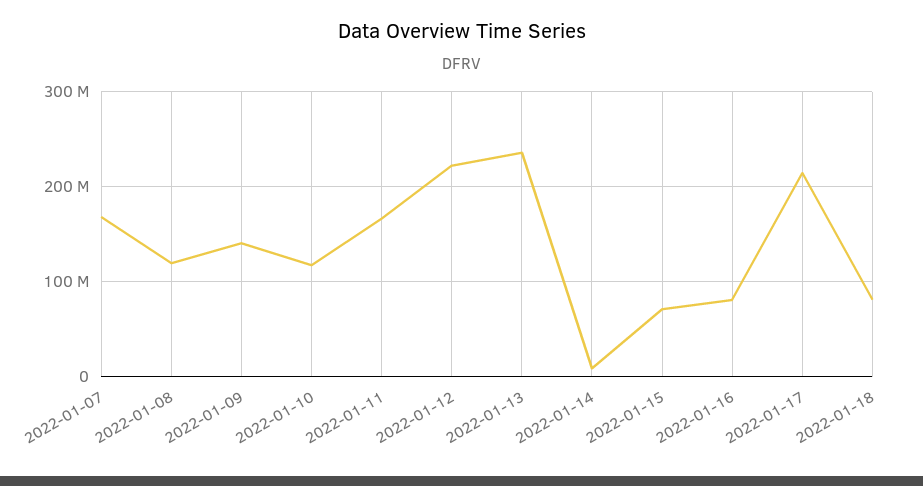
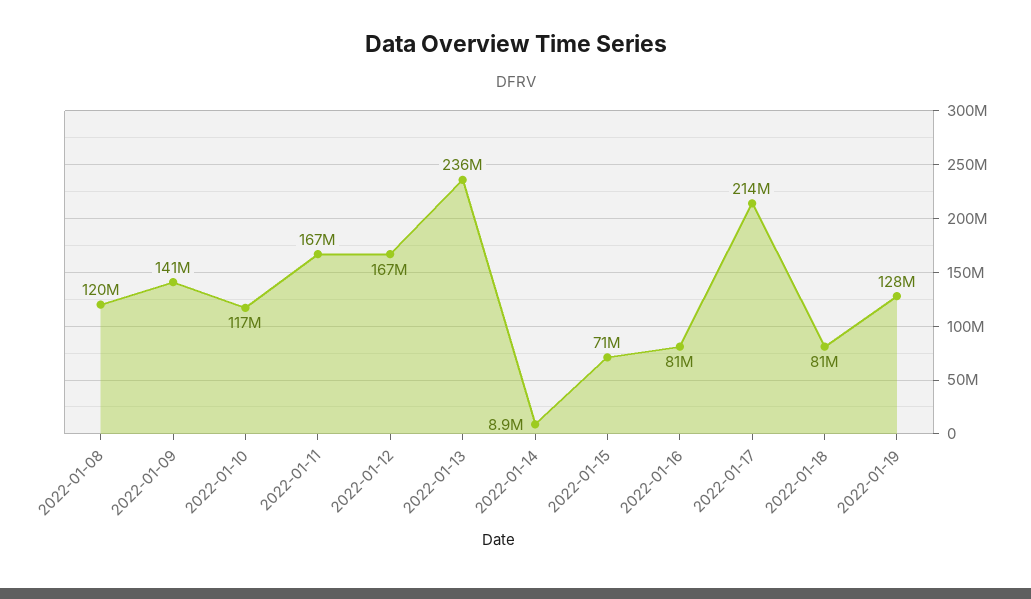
2022-01-07: 170000000 -> none
2022-01-12: 220000000 -> 167000000
2022-01-19: none -> 128000000

